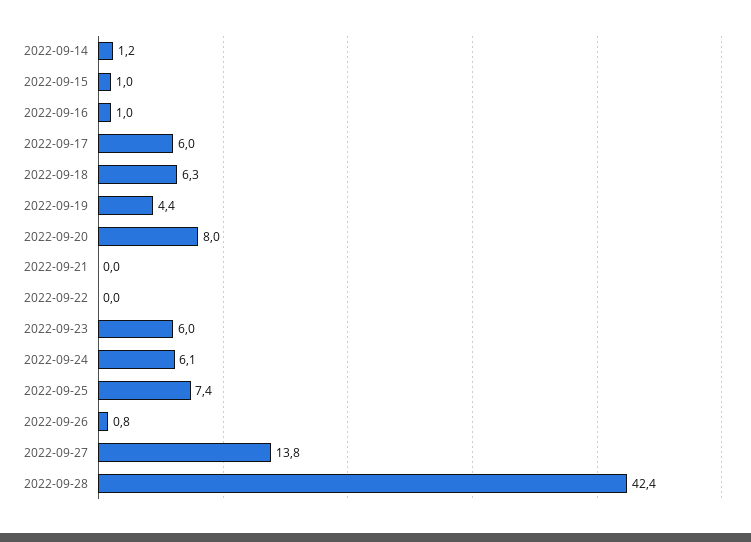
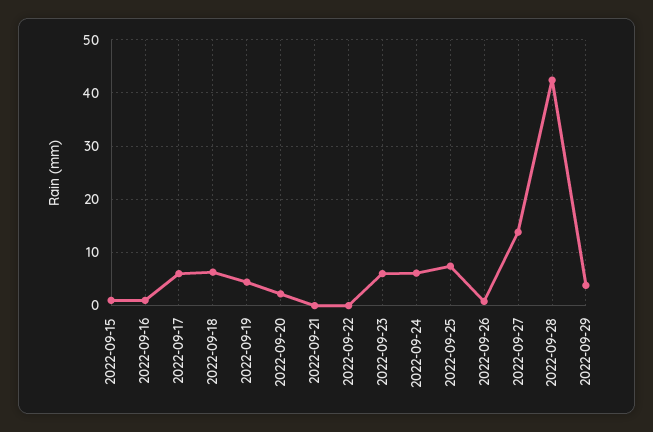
2022-09-14: 1.2 -> none
2022-09-20: 8 -> 2
2022-09-29: none -> 4

